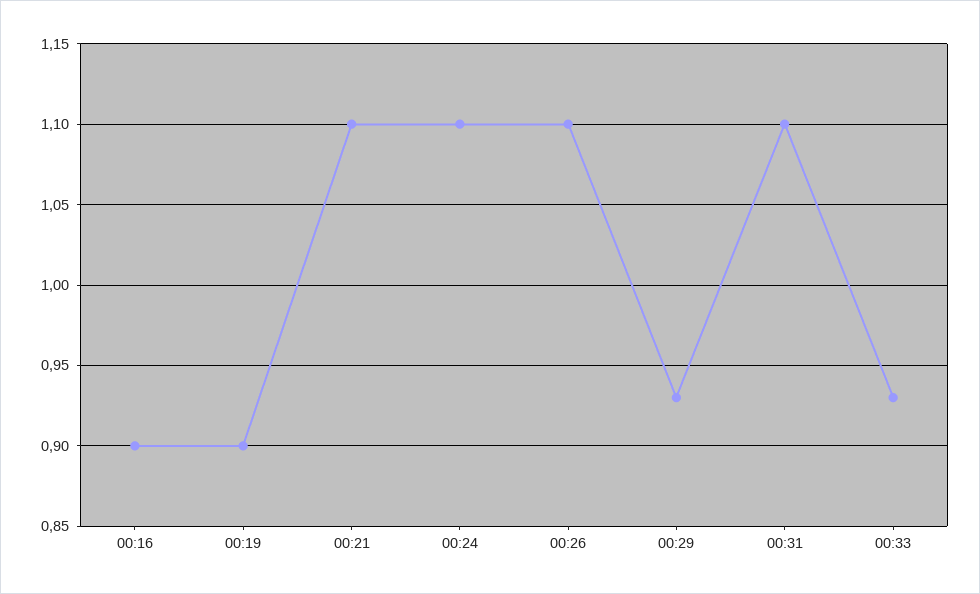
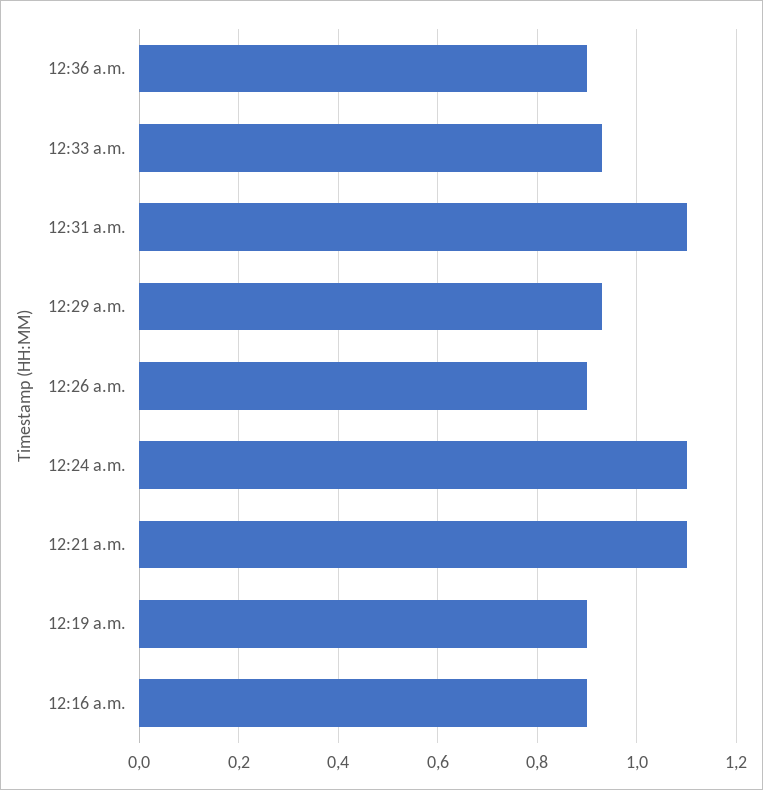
00:26: 1.1 -> 0.9
12:36 a.m.: none -> 0.9

